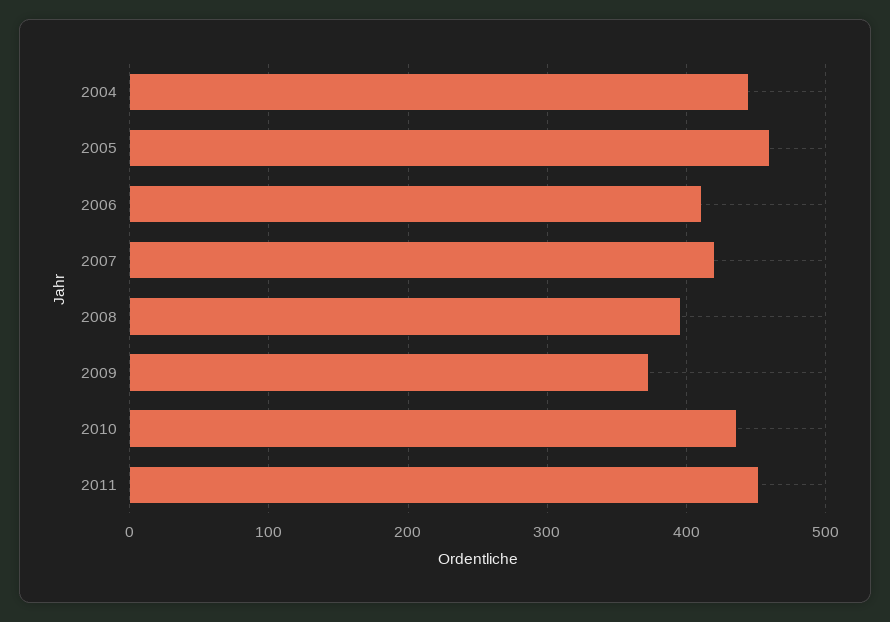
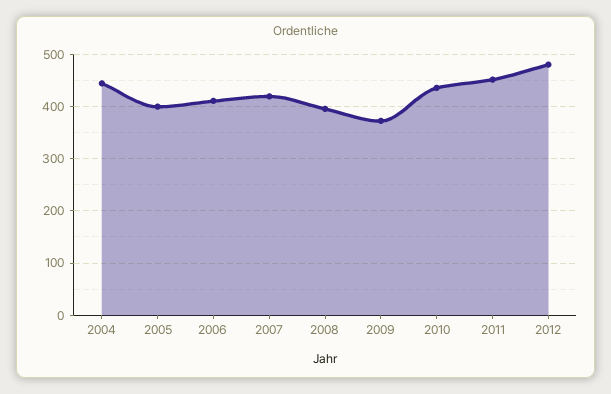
2005: 460 -> 400
2012: none -> 480

